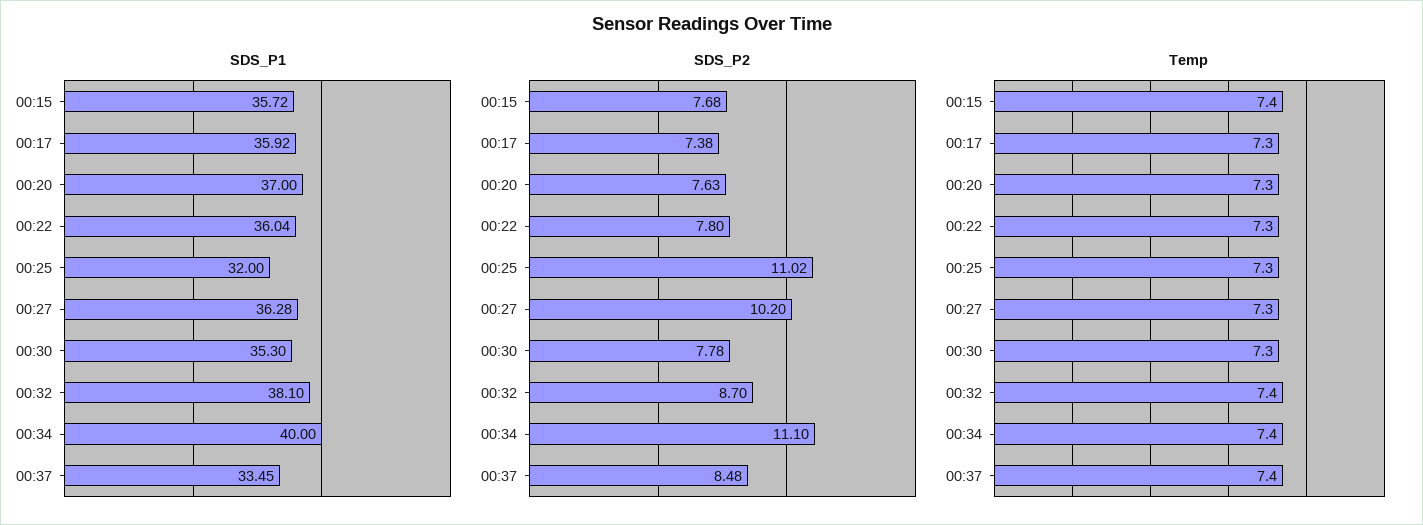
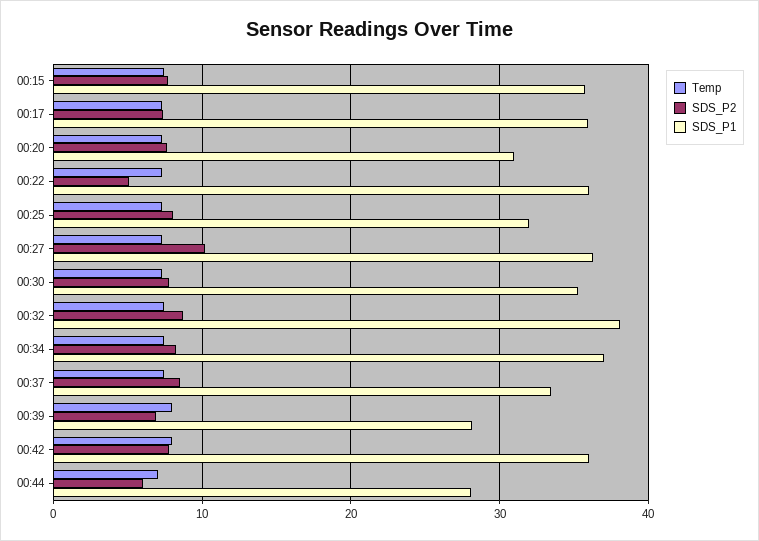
SDS_P1, 00:20: 37 -> 31
SDS_P1, 00:34: 40 -> 37
SDS_P2, 00:22: 7.8 -> 5
SDS_P2, 00:25: 11.02 -> 8
SDS_P2, 00:34: 11.1 -> 8
Temp, 00:39: none -> 8
SDS_P2, 00:39: none -> 7
SDS_P1, 00:39: none -> 28
Temp, 00:42: none -> 8
SDS_P2, 00:42: none -> 8
SDS_P1, 00:42: none -> 36
Temp, 00:44: none -> 7
SDS_P2, 00:44: none -> 6
SDS_P1, 00:44: none -> 28

